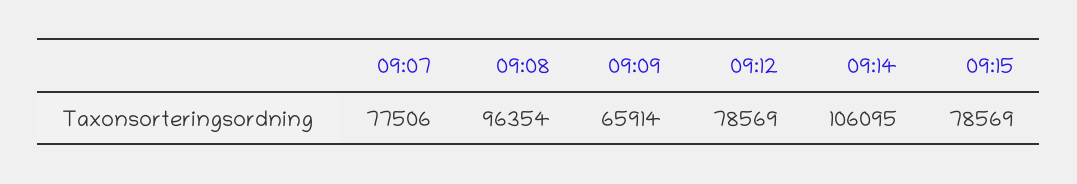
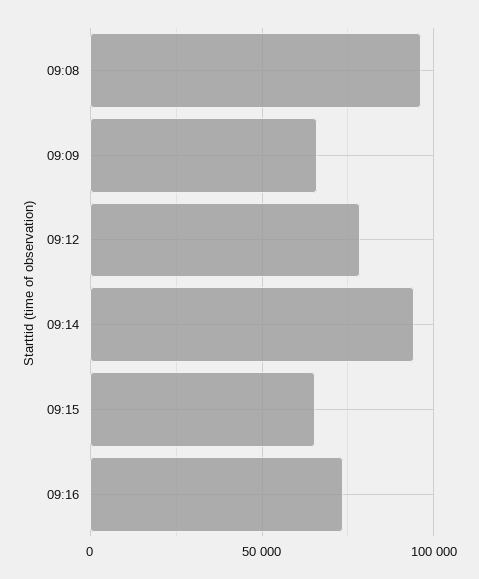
09:07: 77506 -> none
09:14: 106095 -> 95000
09:15: 78569 -> 65000
09:16: none -> 75000

